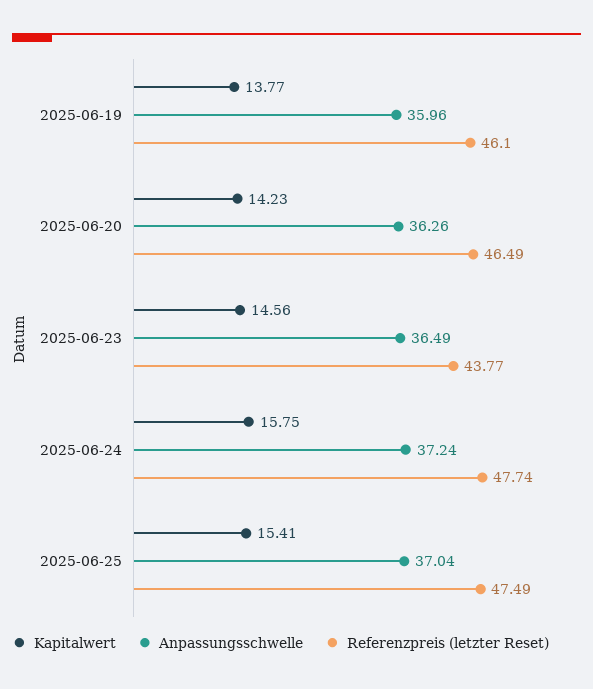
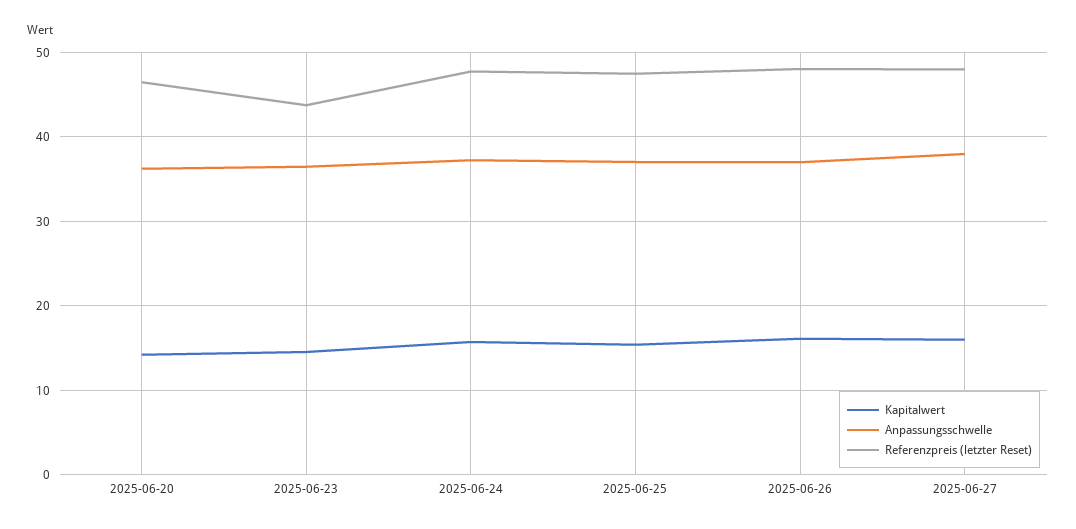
Kapitalwert, 2025-06-19: 13.77 -> none
Anpassungsschwelle, 2025-06-19: 35.96 -> none
Referenzpreis (letzter Reset), 2025-06-19: 46.1 -> none
Kapitalwert, 2025-06-26: none -> 16
Anpassungsschwelle, 2025-06-26: none -> 37
Referenzpreis (letzter Reset), 2025-06-26: none -> 48
Kapitalwert, 2025-06-27: none -> 16
Anpassungsschwelle, 2025-06-27: none -> 38
Referenzpreis (letzter Reset), 2025-06-27: none -> 48

